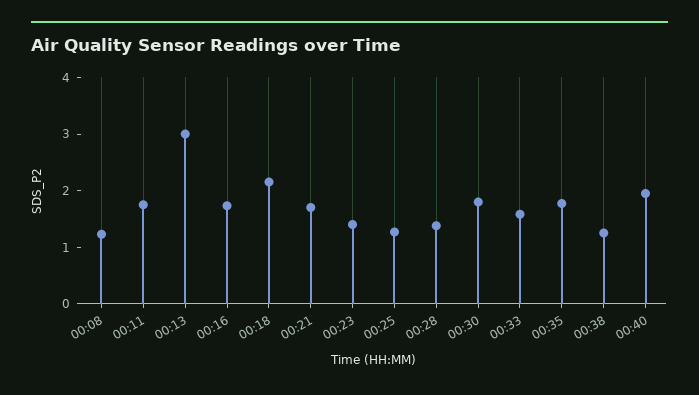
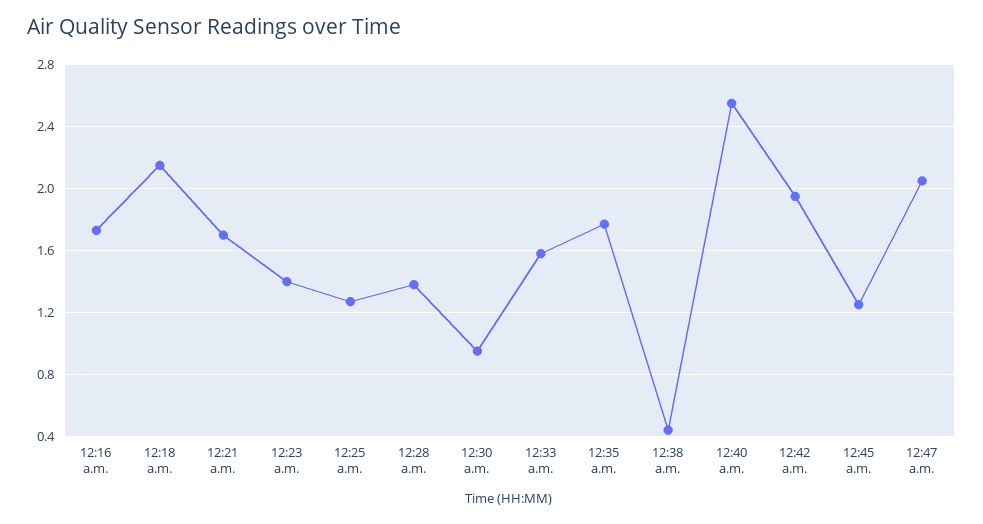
00:08: 1.2 -> none
00:11: 1.8 -> none
00:13: 3 -> none
00:30: 1.8 -> 0.95
00:38: 1.2 -> 0.45
00:40: 2 -> 2.55
12:42 a.m.: none -> 1.95
12:45 a.m.: none -> 1.25
12:47 a.m.: none -> 2.05

